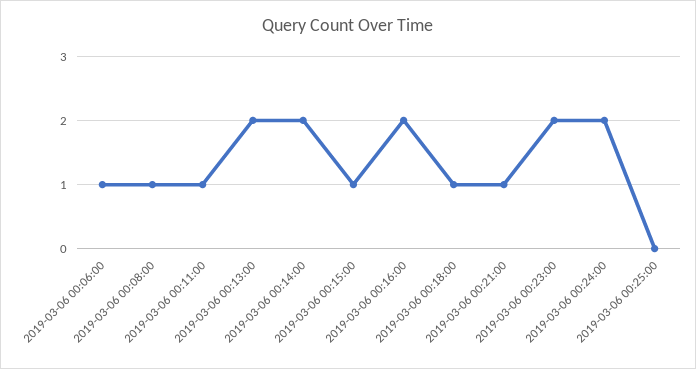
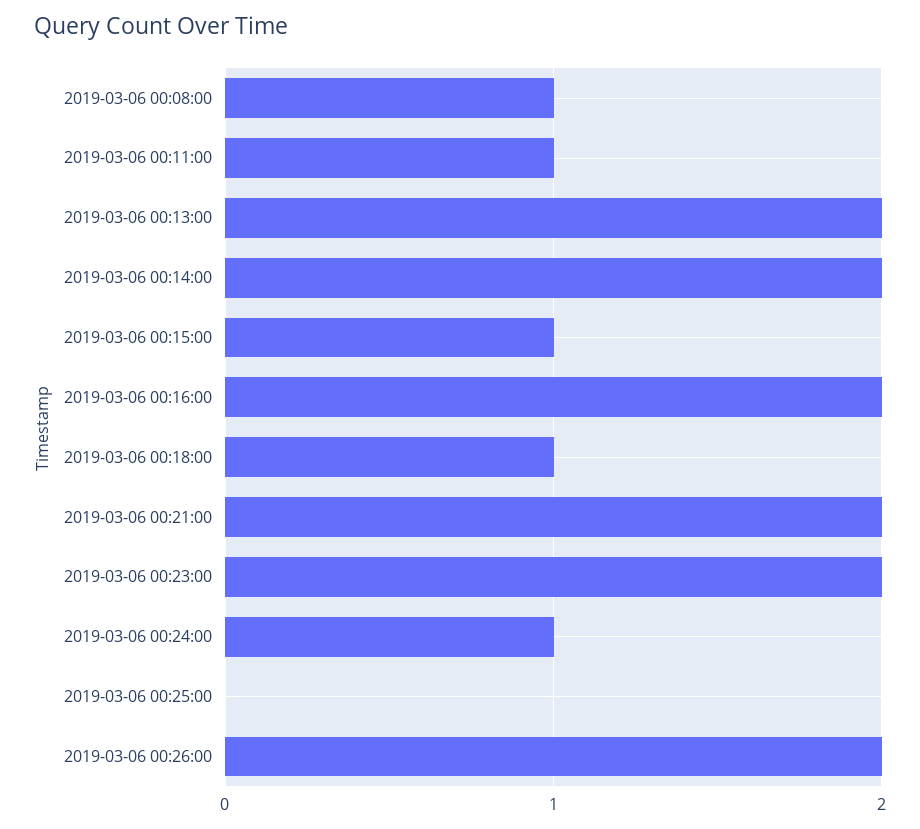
2019-03-06 00:06:00: 1 -> none
2019-03-06 00:21:00: 1 -> 2
2019-03-06 00:24:00: 2 -> 1
2019-03-06 00:26:00: none -> 2

